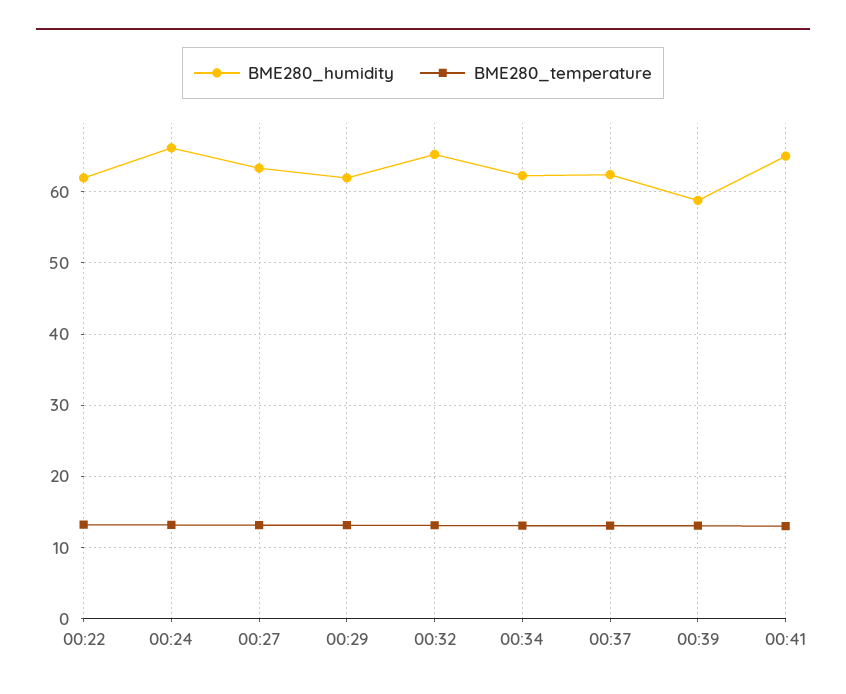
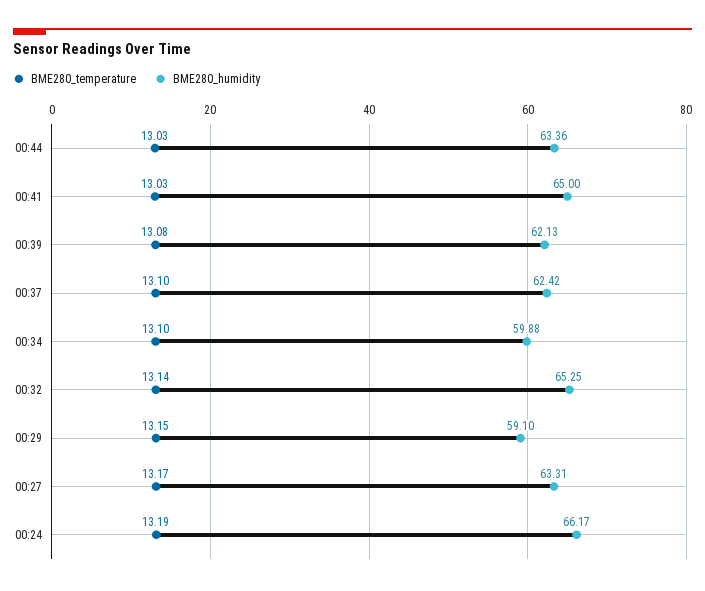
BME280_humidity, 00:22: 62 -> none
BME280_temperature, 00:22: 13 -> none
BME280_humidity, 00:29: 62 -> 59.1
BME280_humidity, 00:34: 62 -> 59.88
BME280_humidity, 00:39: 59 -> 62.13
BME280_temperature, 00:44: none -> 13.03
BME280_humidity, 00:44: none -> 63.36

